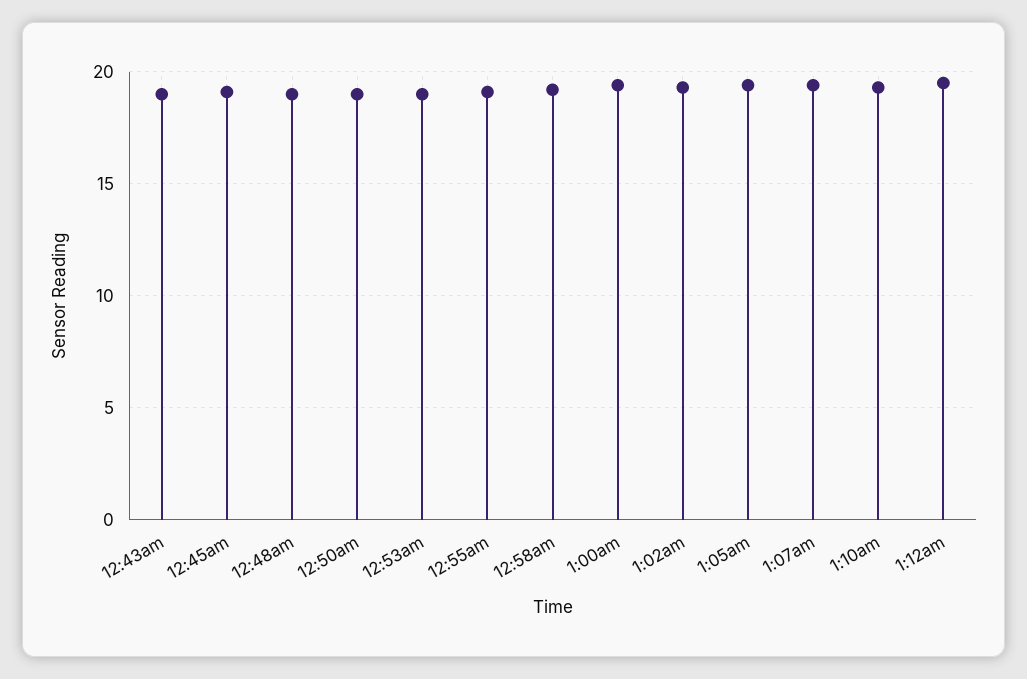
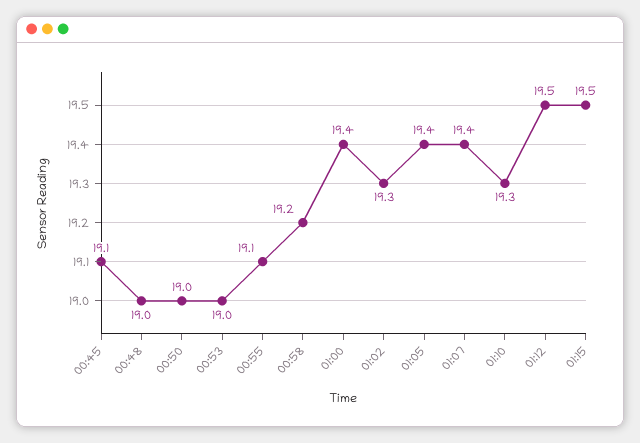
12:43am: 19 -> none
01:15: none -> 19.5

